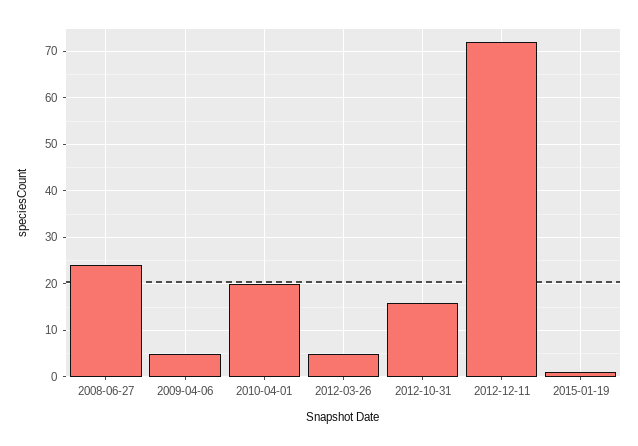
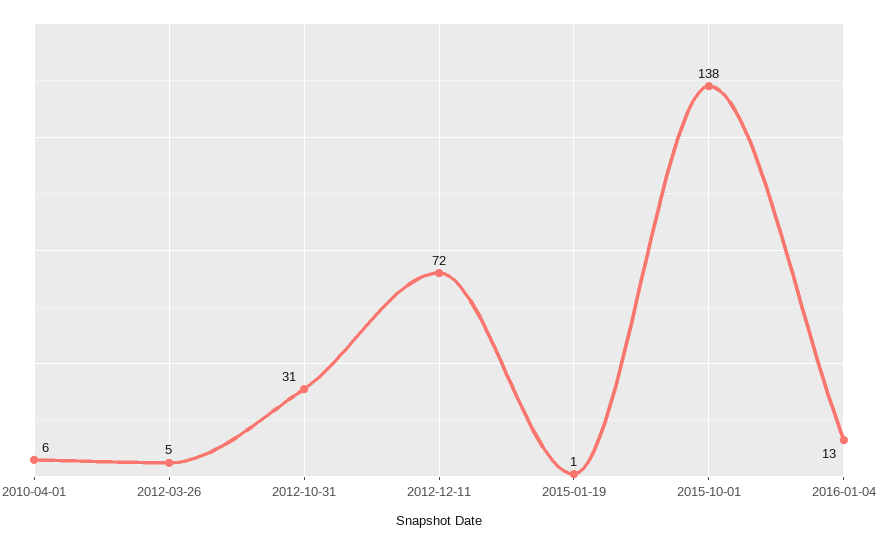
2008-06-27: 25 -> none
2009-04-06: 5 -> none
2010-04-01: 20 -> 6
2012-10-31: 15 -> 31
2015-10-01: none -> 138
2016-01-04: none -> 13

